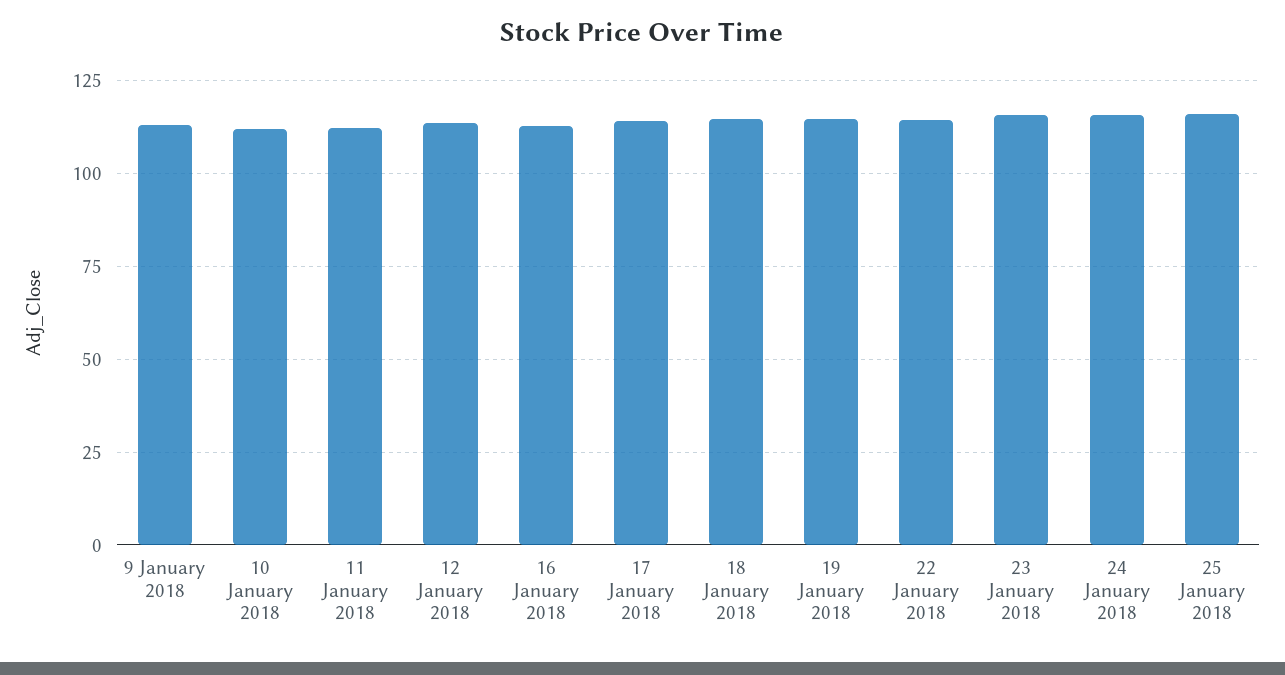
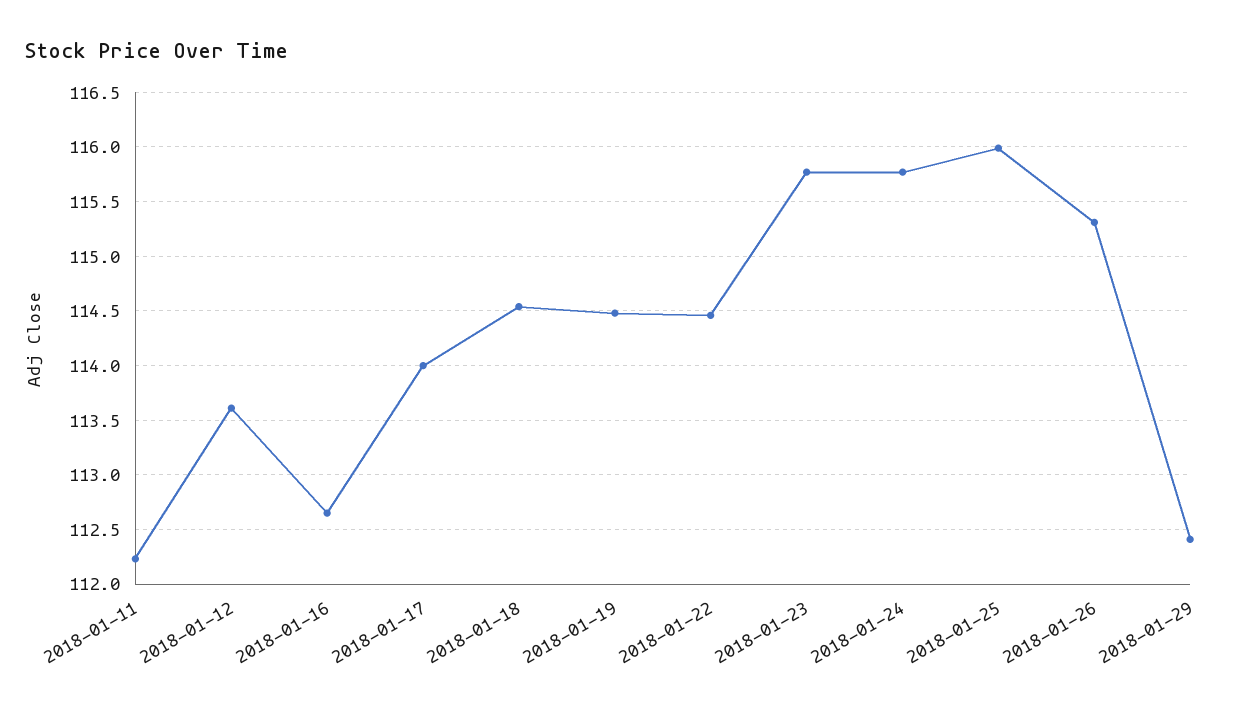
9 January 2018: 112.5 -> none
10 January 2018: 112.5 -> none
2018-01-26: none -> 115.3
2018-01-29: none -> 112.4

